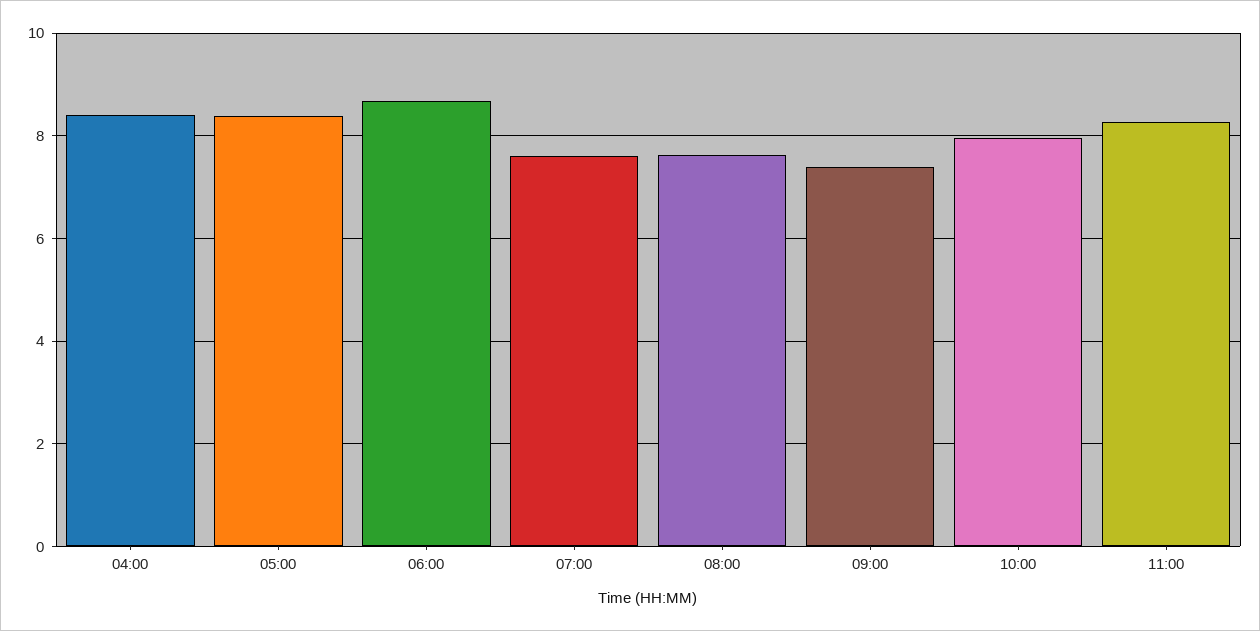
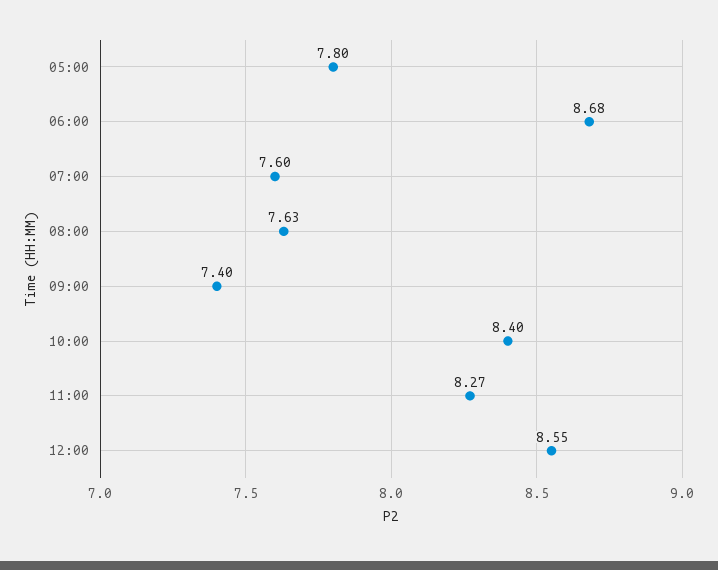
04:00: 8.4 -> none
05:00: 8.4 -> 7.8
10:00: 8 -> 8.4
12:00: none -> 8.55

